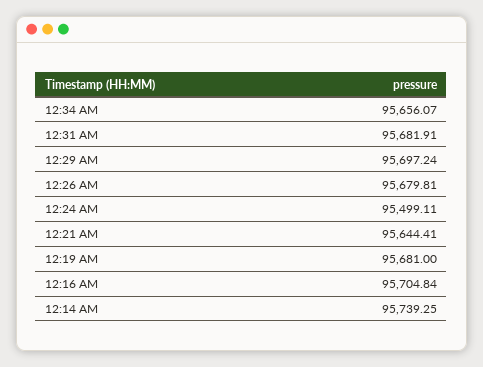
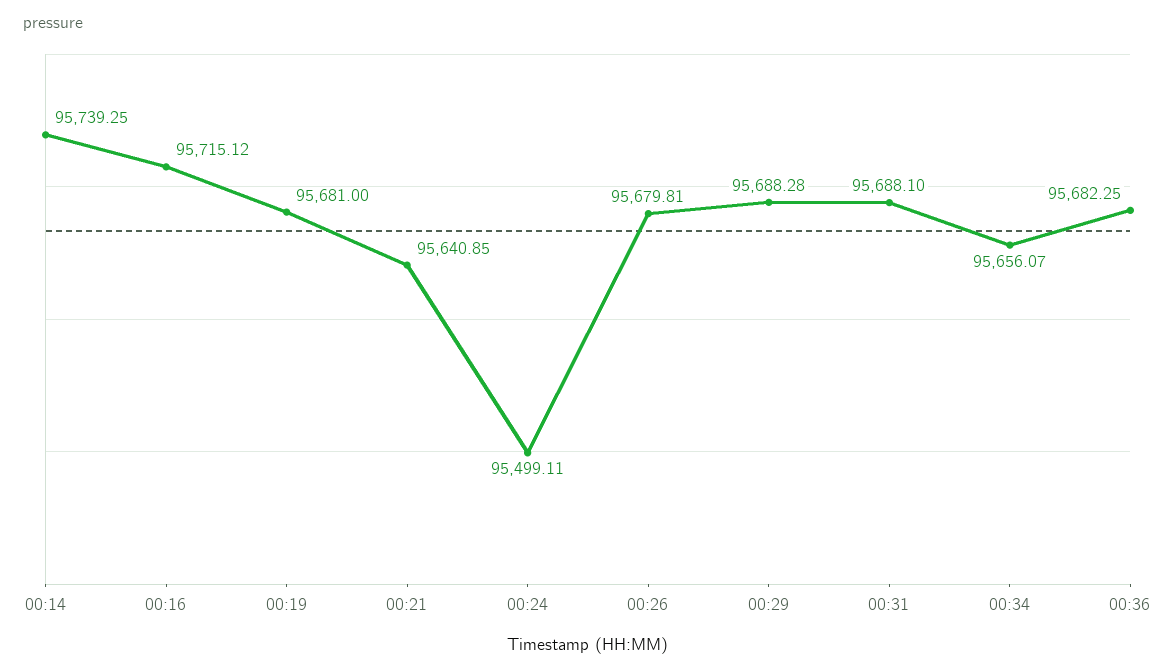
12:31 AM: 95681.91 -> 95688.1
12:29 AM: 95697.24 -> 95688.28
12:21 AM: 95644.41 -> 95640.85
12:16 AM: 95704.84 -> 95715.12
00:36: none -> 95682.25

